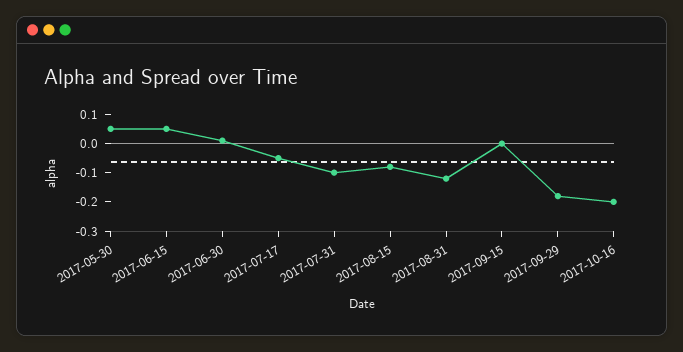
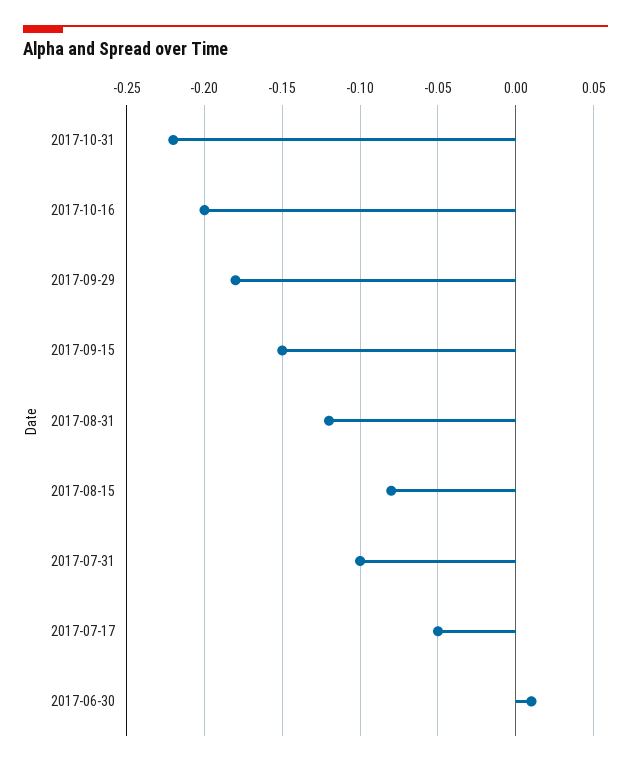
2017-05-30: 0.05 -> none
2017-06-15: 0.05 -> none
2017-09-15: 0 -> -0.15
2017-10-31: none -> -0.22

